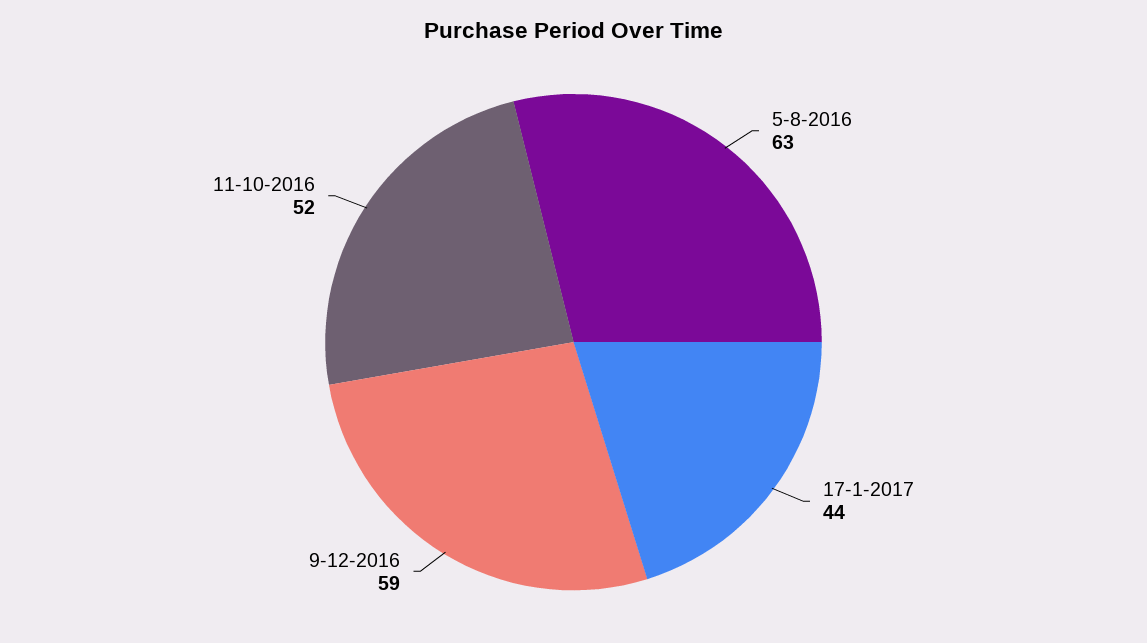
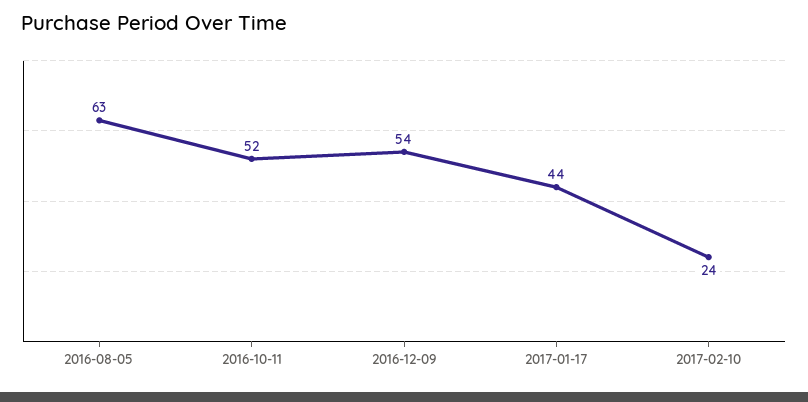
9-12-2016: 59 -> 54
2017-02-10: none -> 24

